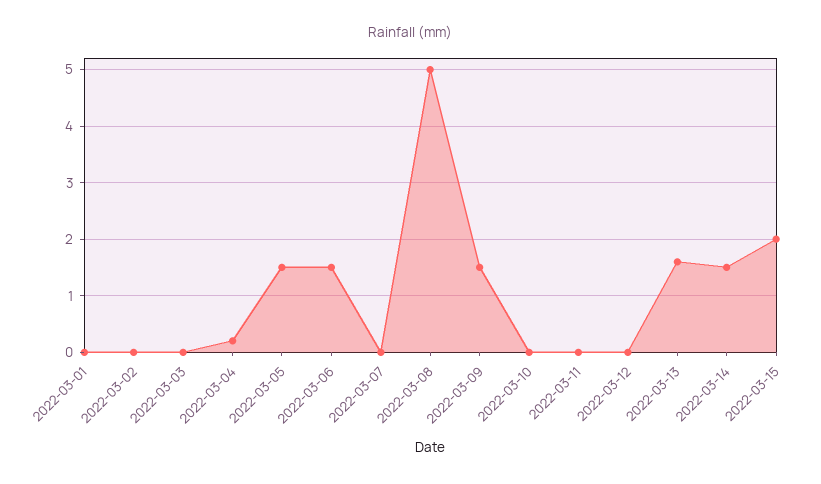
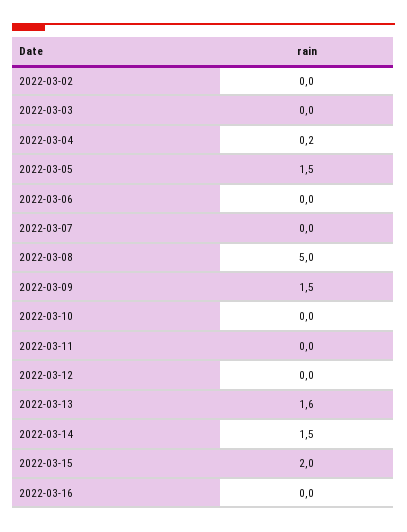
2022-03-01: 0 -> none
2022-03-06: 1.5 -> 0
2022-03-16: none -> 0

